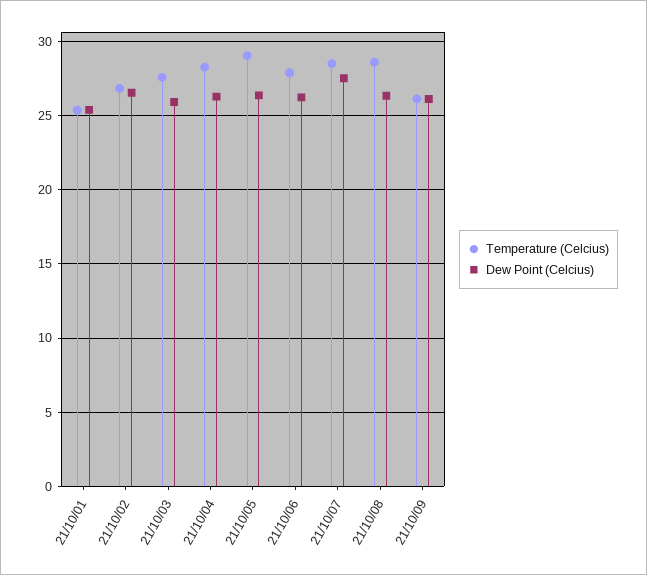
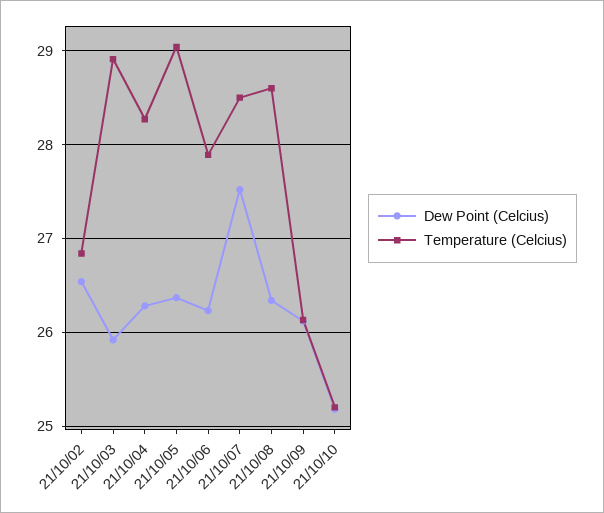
Temperature (Celcius), 21/10/01: 25.5 -> none
Dew Point (Celcius), 21/10/01: 25.5 -> none
Temperature (Celcius), 21/10/03: 27.5 -> 28.9
Dew Point (Celcius), 21/10/10: none -> 25.2
Temperature (Celcius), 21/10/10: none -> 25.2

